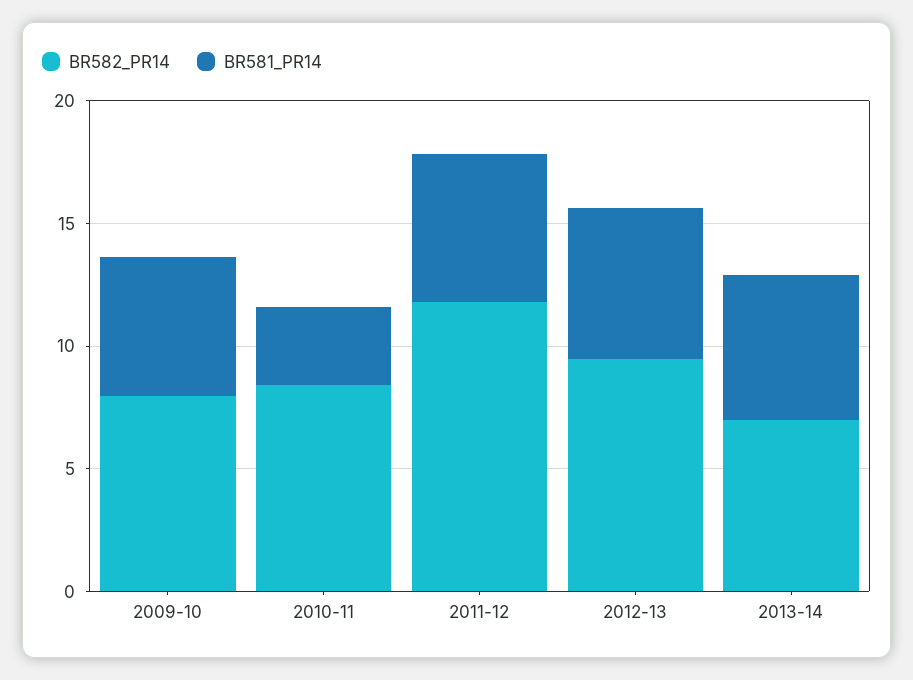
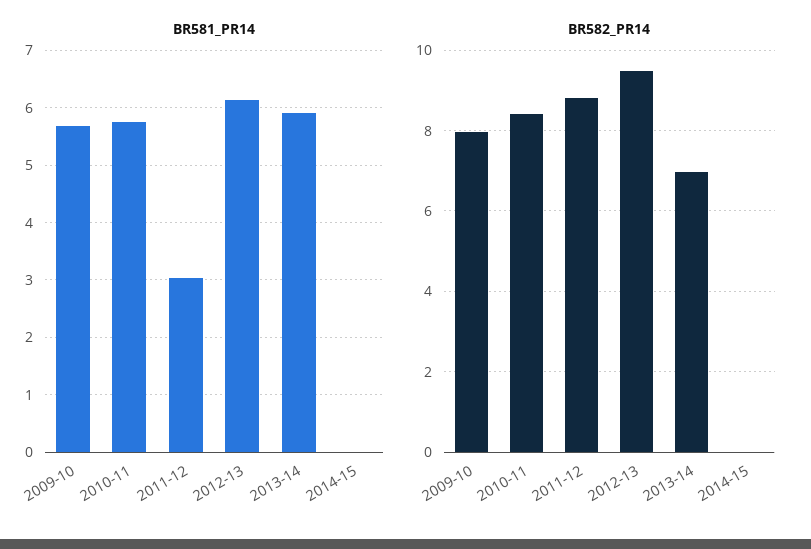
BR581_PR14, 2010-11: 3 -> 5.8
BR582_PR14, 2011-12: 12 -> 8.8
BR581_PR14, 2011-12: 6 -> 3
BR581_PR14, 2014-15: none -> 0
BR582_PR14, 2014-15: none -> 0

